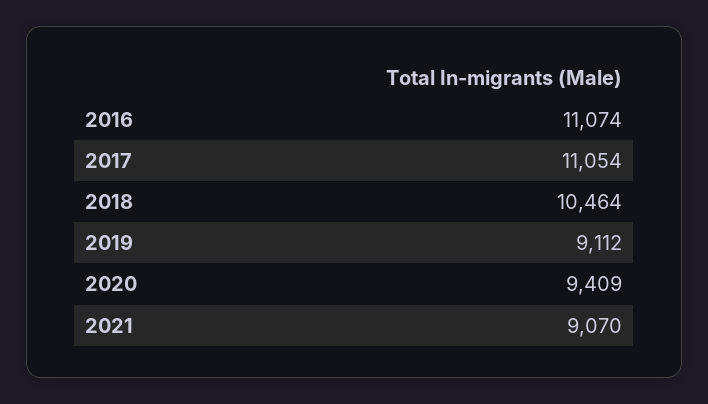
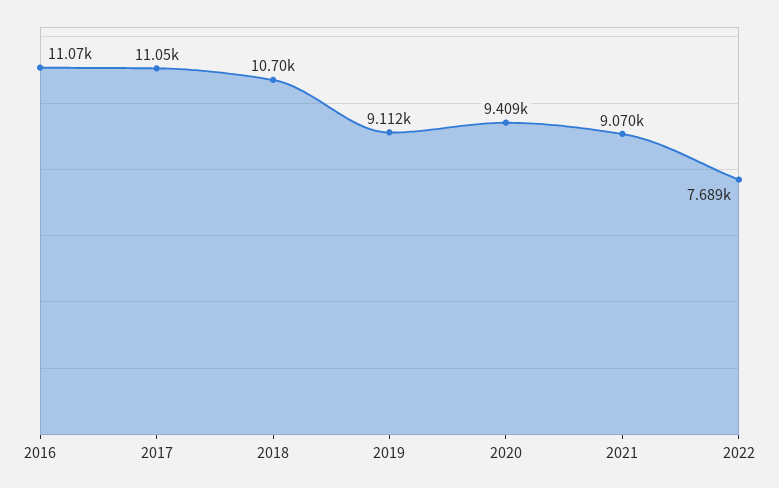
2018: 10464 -> 10700
2022: none -> 7689

